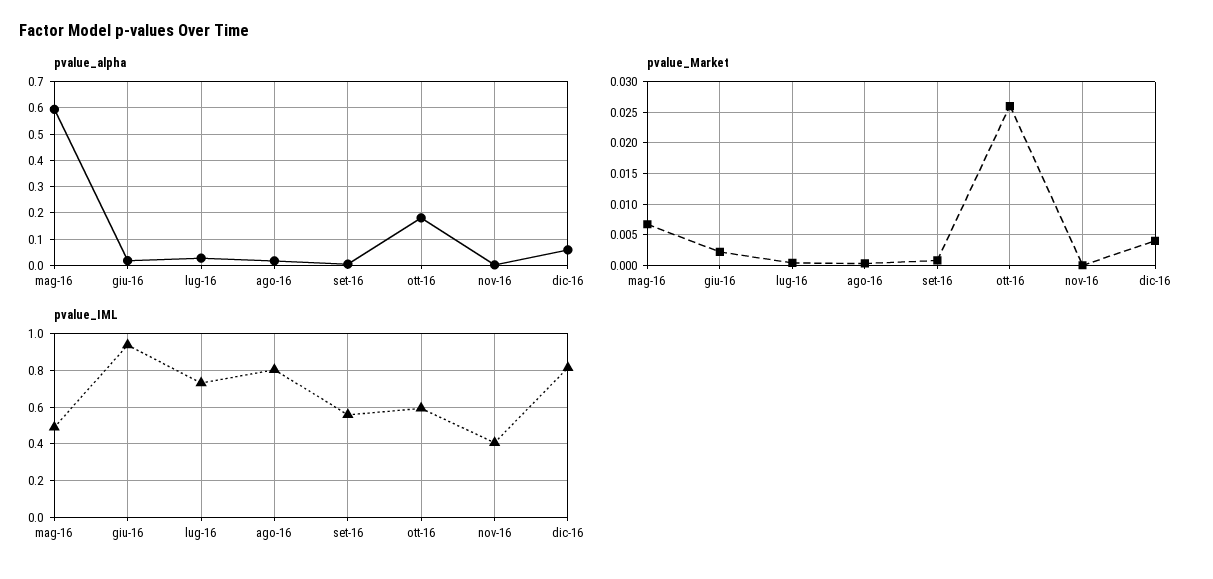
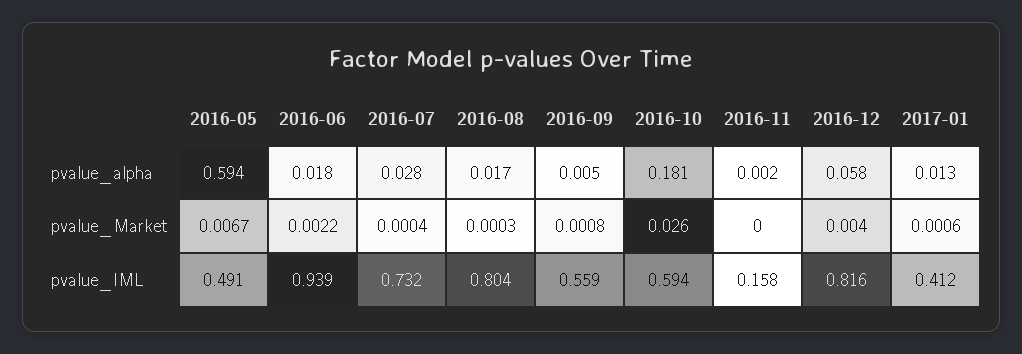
pvalue_IML, nov-16: 0.4 -> 0.158
pvalue_alpha, 2017-01: none -> 0.013
pvalue_Market, 2017-01: none -> 0.0006
pvalue_IML, 2017-01: none -> 0.412

